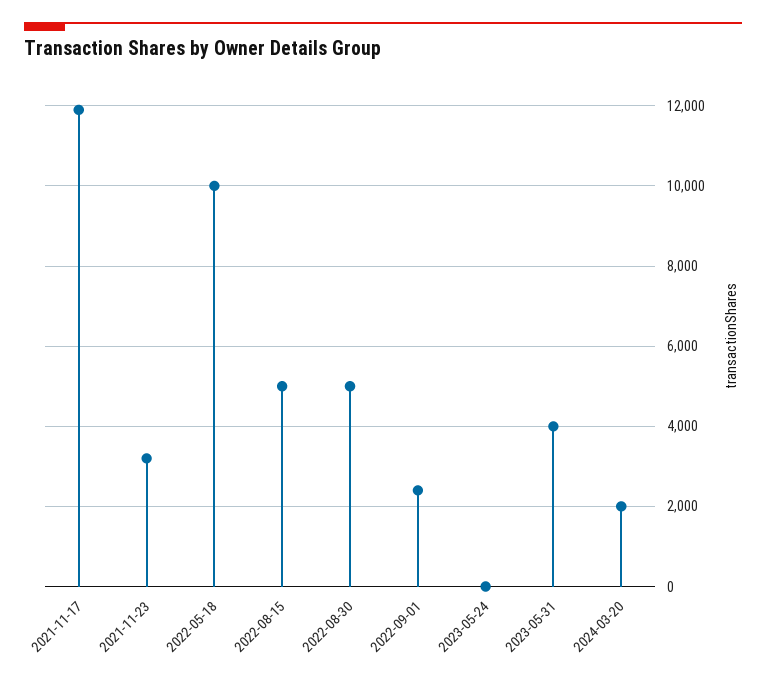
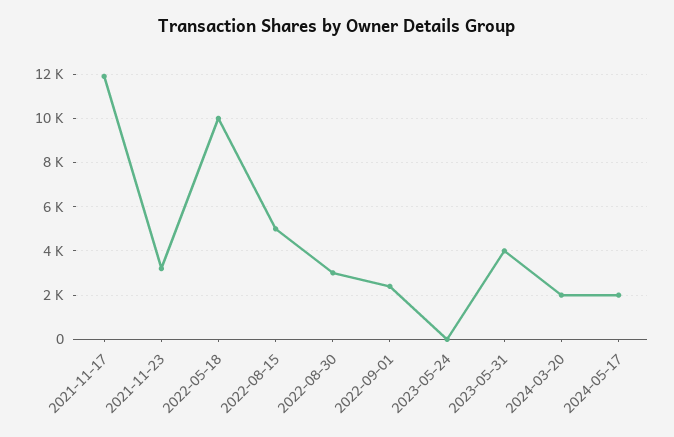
2022-08-30: 5000 -> 3000
2024-05-17: none -> 2000

